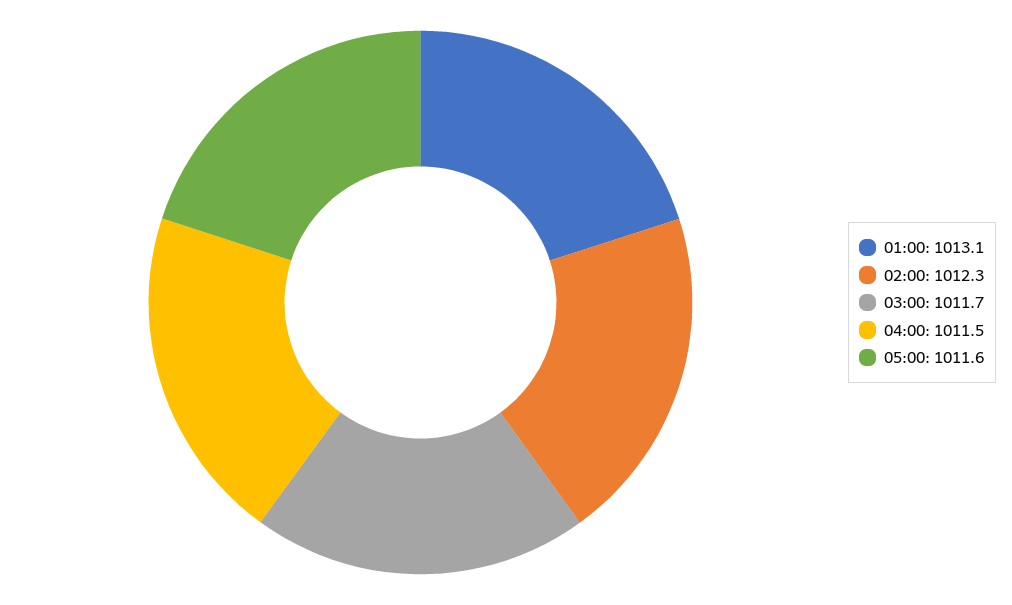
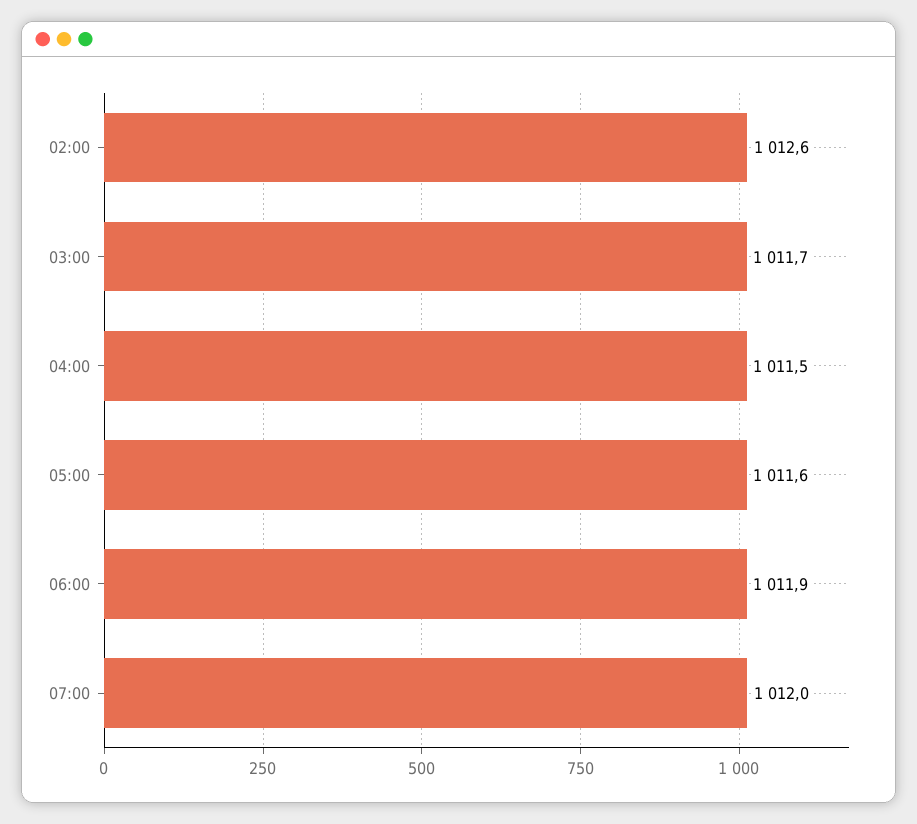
01:00: 1013.1 -> none
02:00: 1012.3 -> 1012.6
06:00: none -> 1011.9
07:00: none -> 1012

